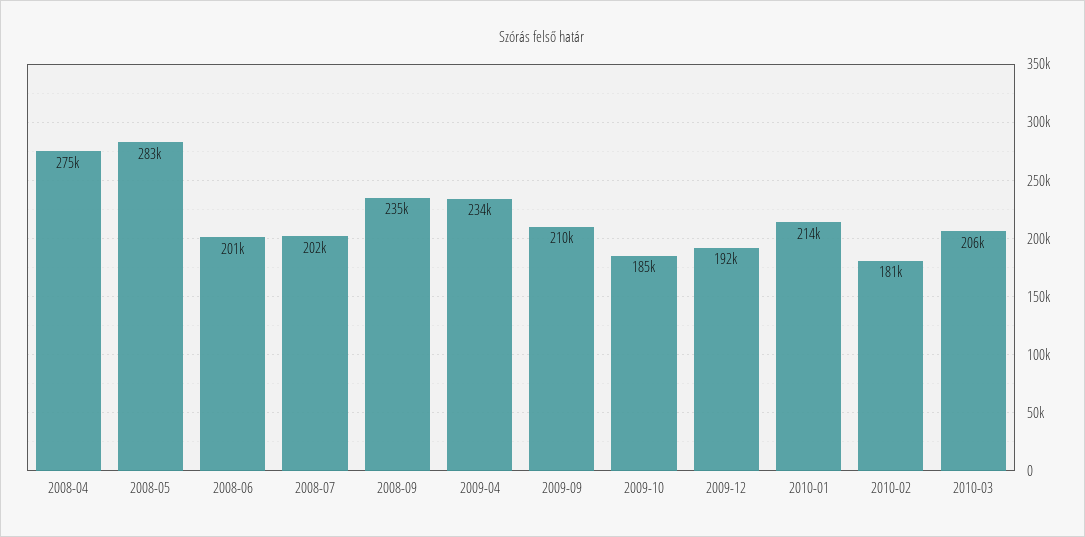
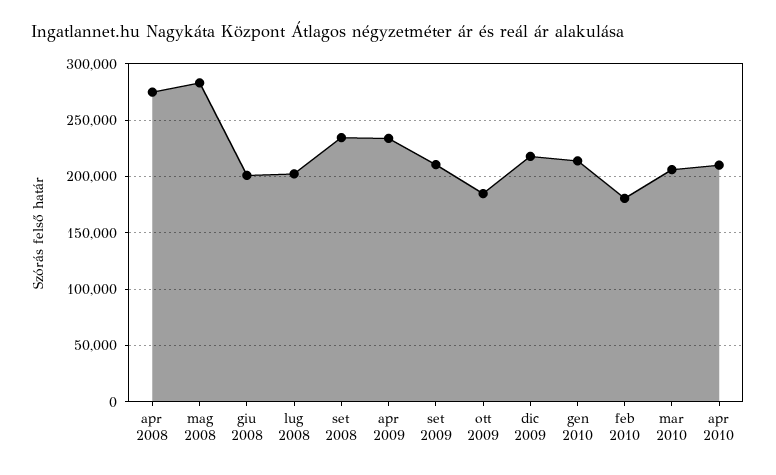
2009-12: 192000 -> 220000
apr 2010: none -> 210000

